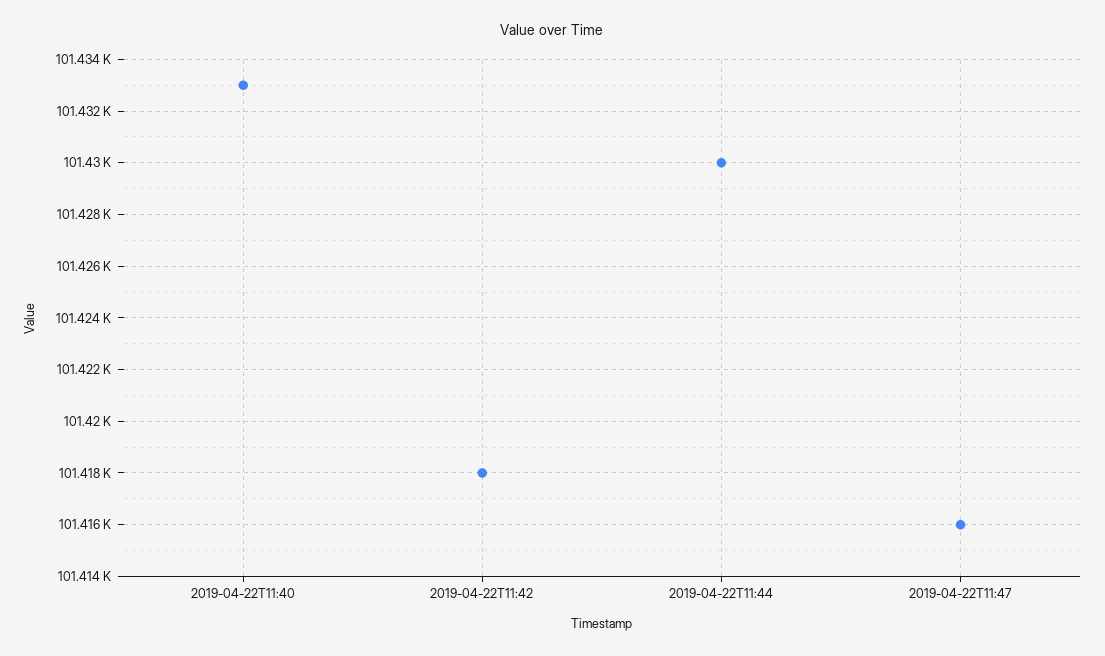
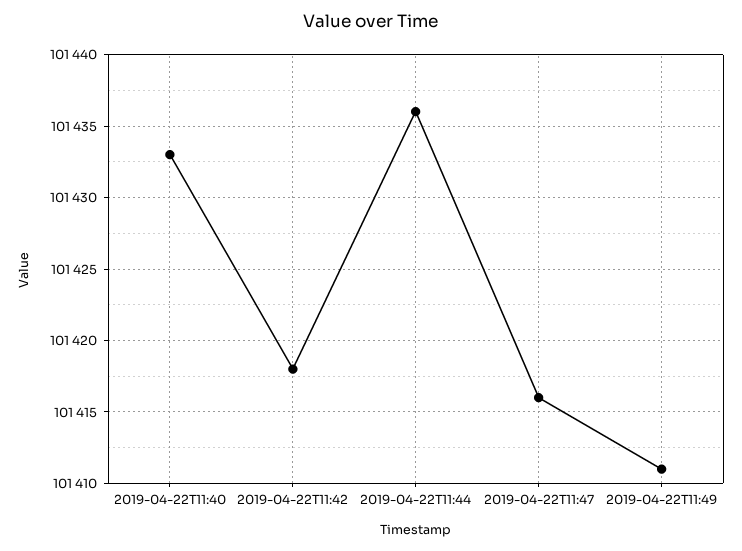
2019-04-22T11:44: 101430 -> 101436
2019-04-22T11:49: none -> 101411

